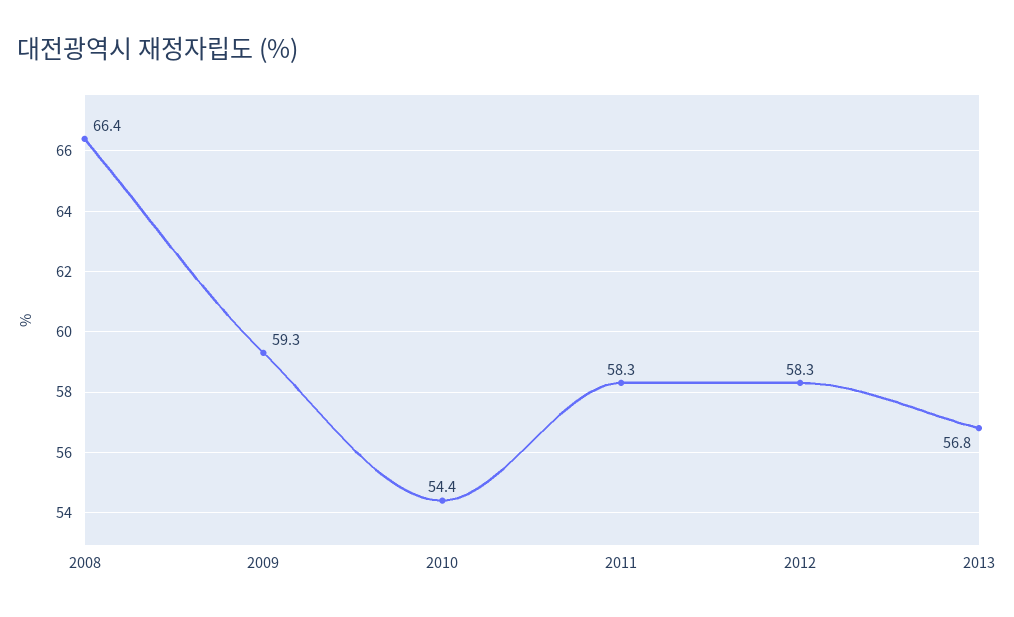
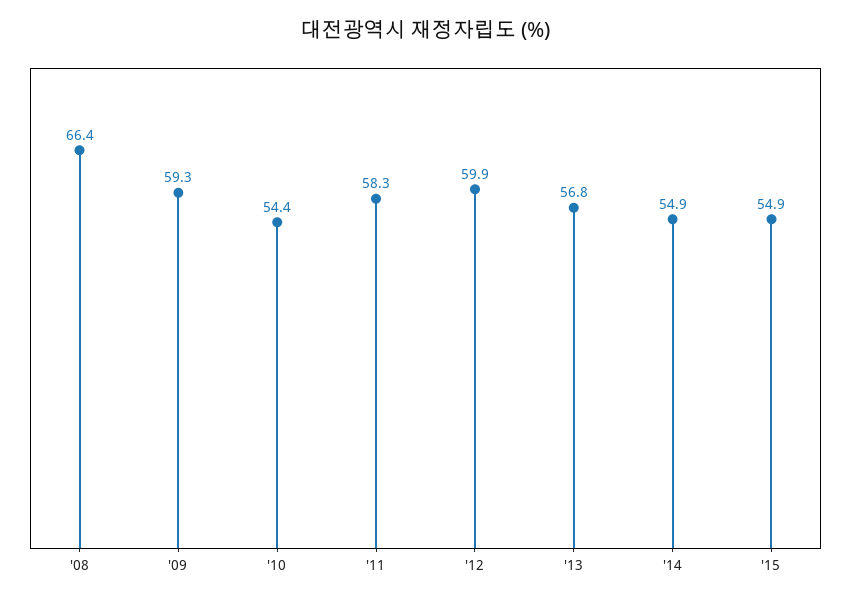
2012: 58.3 -> 59.9
'14: none -> 54.9
'15: none -> 54.9

